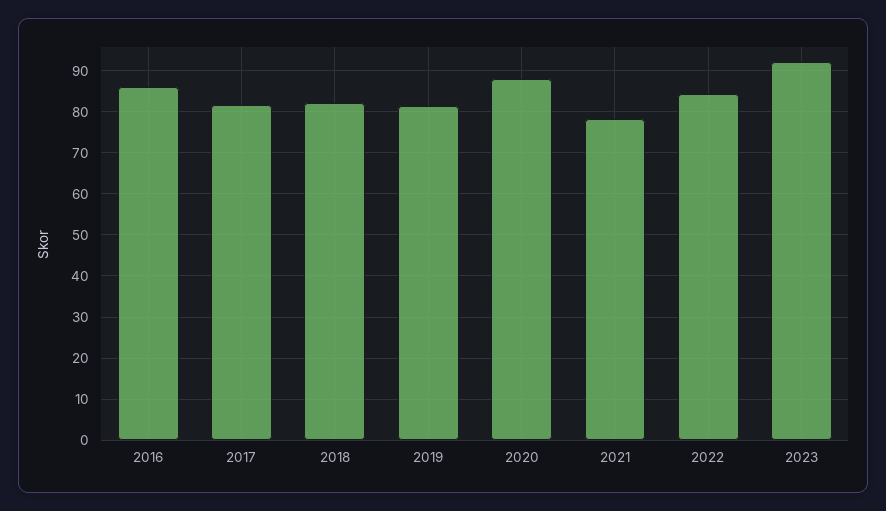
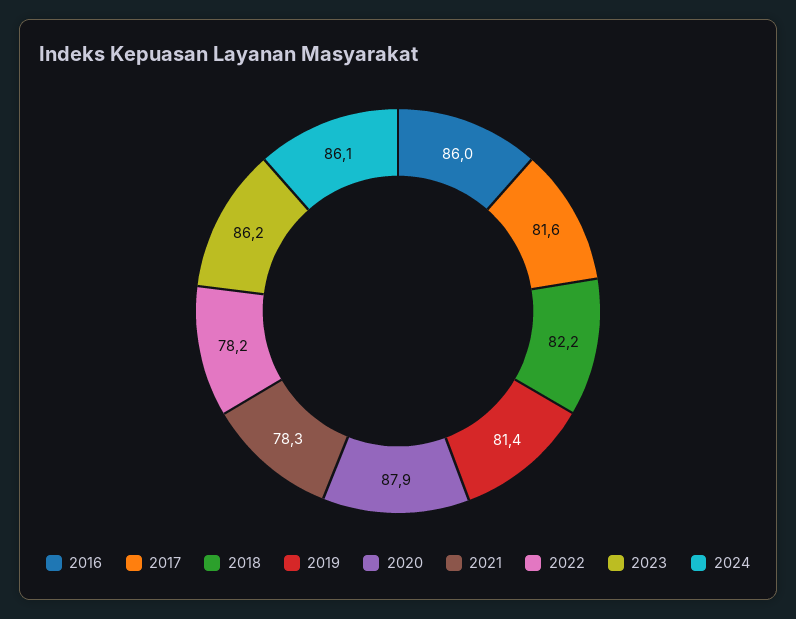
2022: 84 -> 78.2
2023: 92 -> 86.2
2024: none -> 86.1

